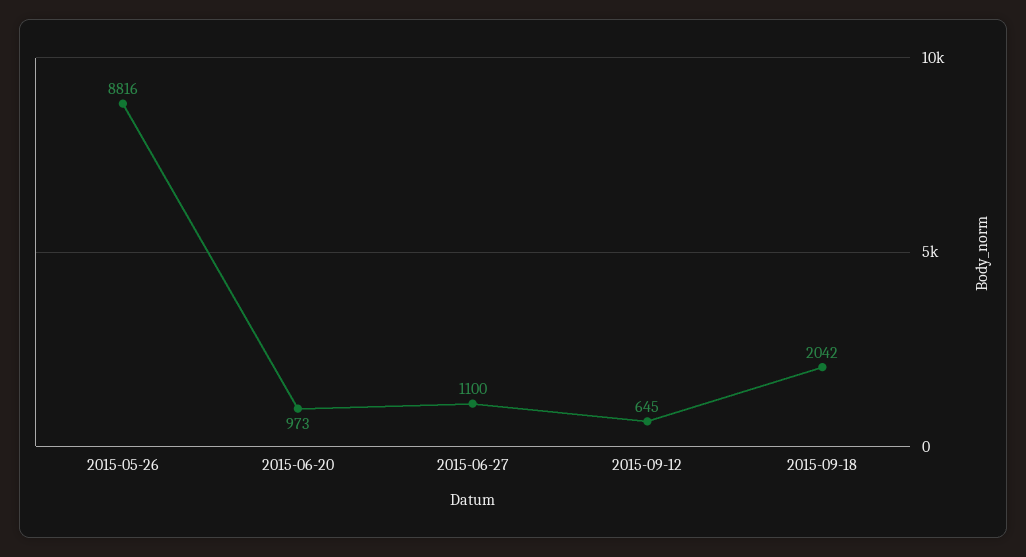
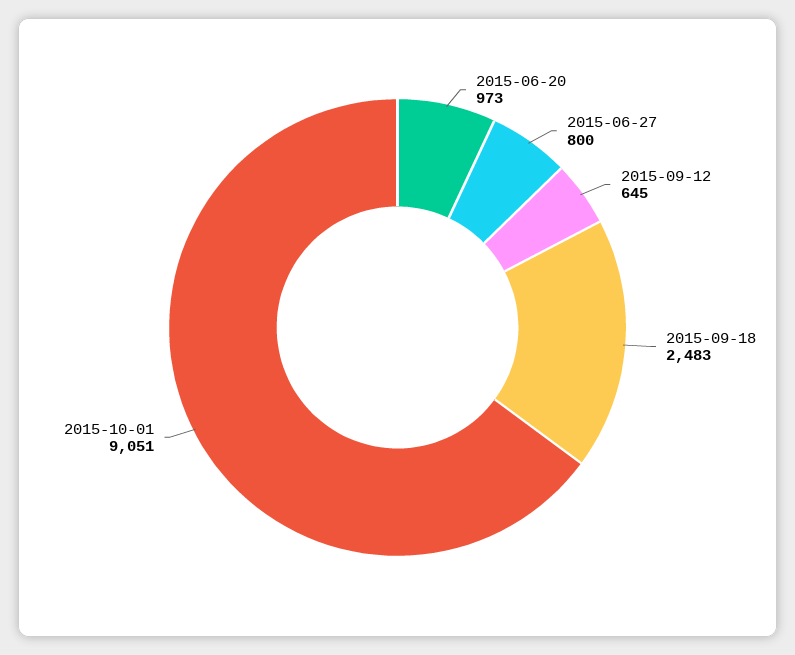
2015-05-26: 8816 -> none
2015-06-27: 1100 -> 800
2015-09-18: 2042 -> 2483
2015-10-01: none -> 9051

